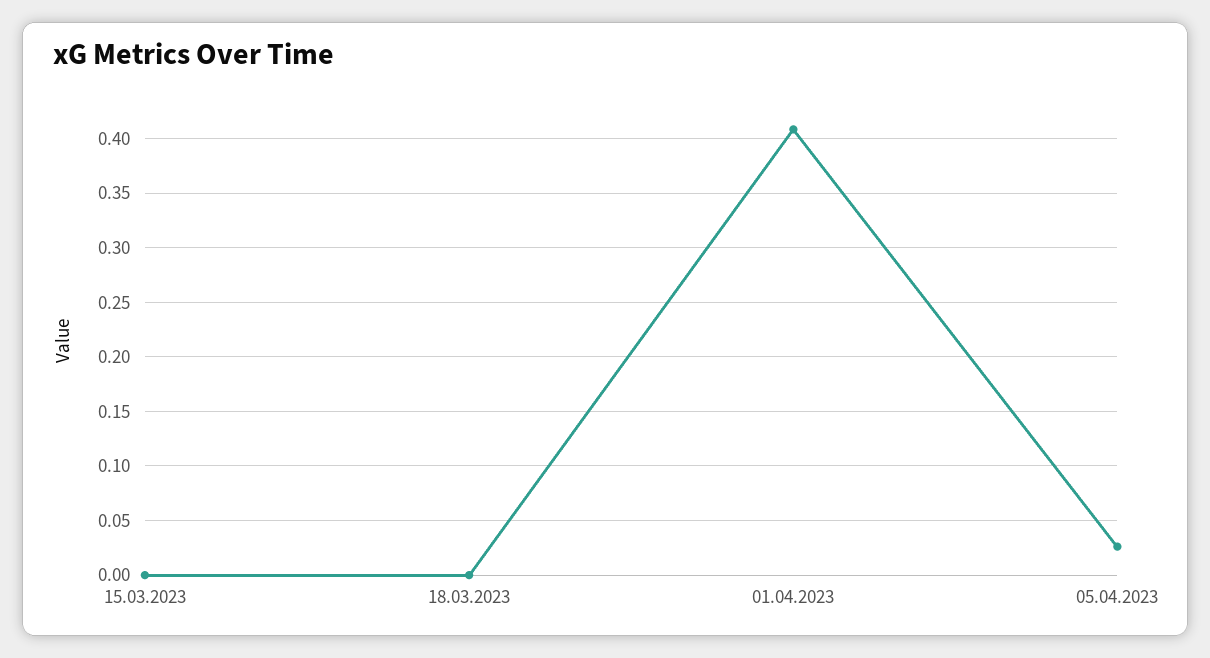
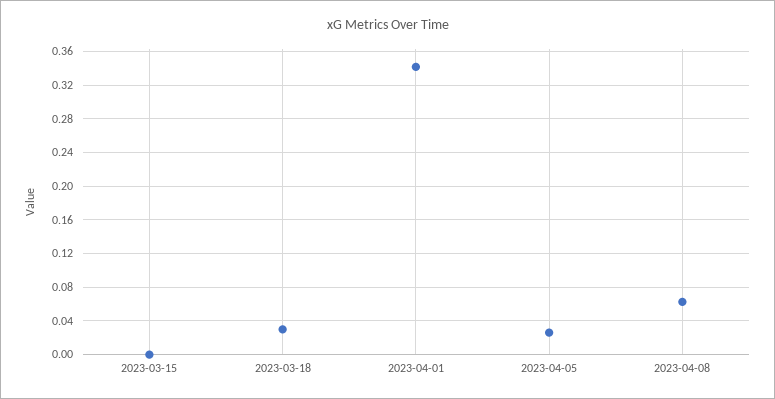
18.03.2023: 0 -> 0.03
01.04.2023: 0.41 -> 0.34
2023-04-08: none -> 0.06

